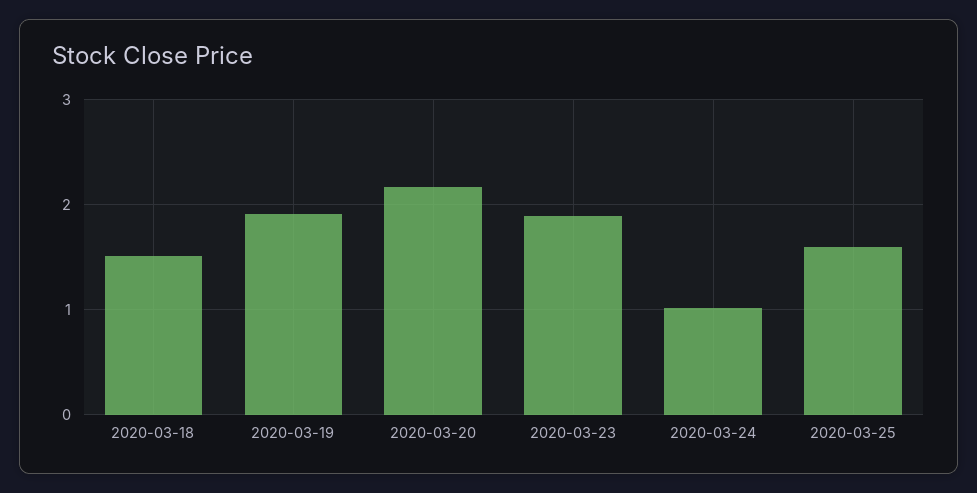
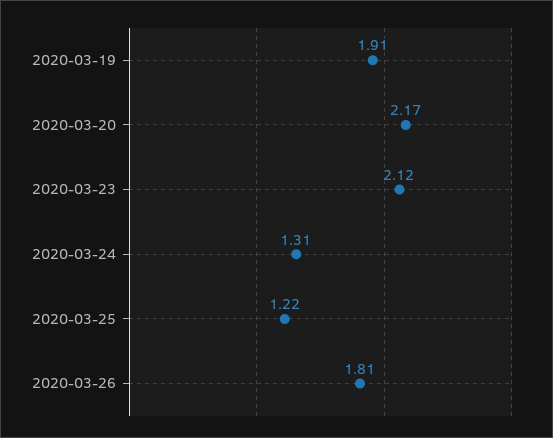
2020-03-18: 1.5 -> none
2020-03-23: 1.9 -> 2.12
2020-03-24: 1 -> 1.31
2020-03-25: 1.6 -> 1.22
2020-03-26: none -> 1.81

